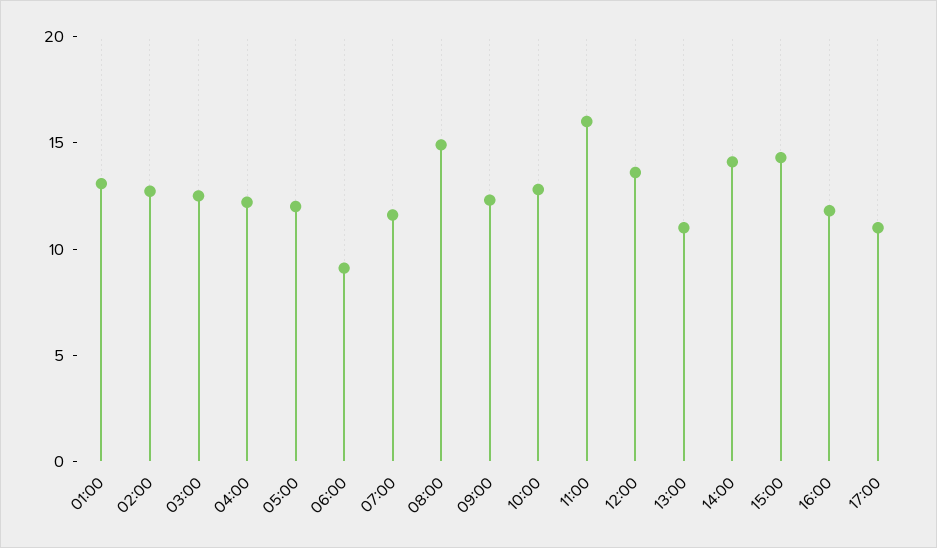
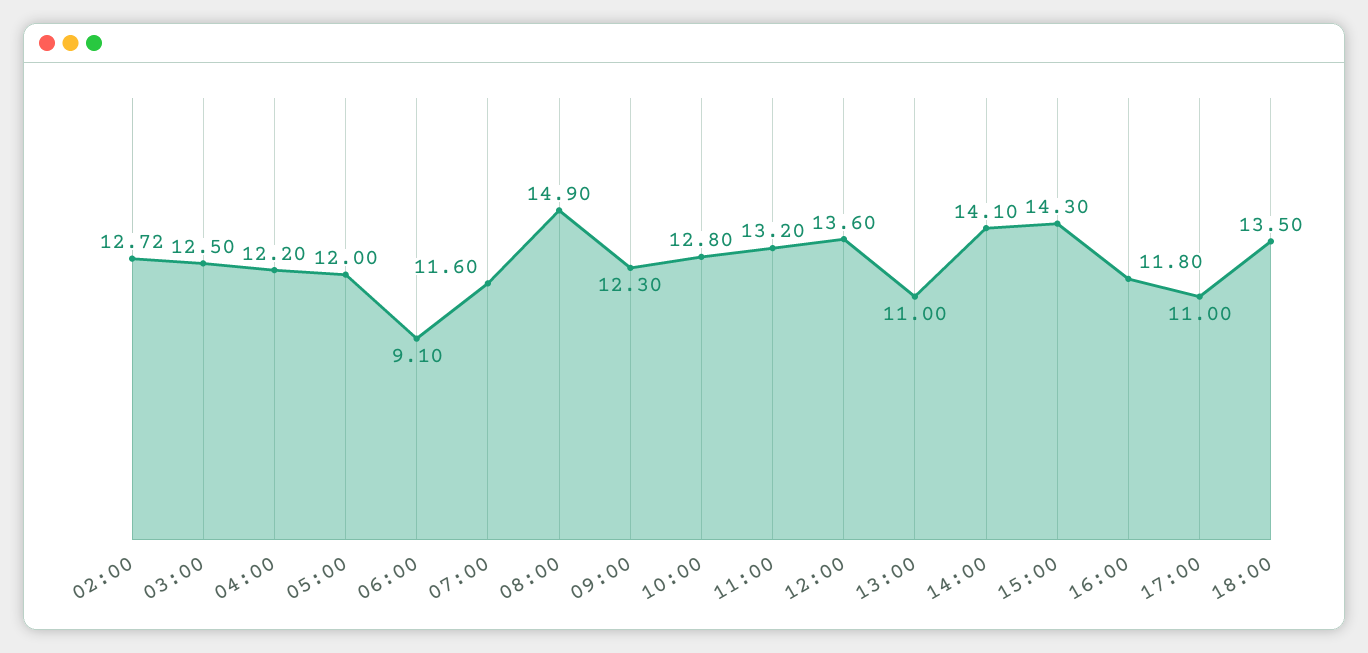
01:00: 13 -> none
11:00: 16 -> 13.2
18:00: none -> 13.5

